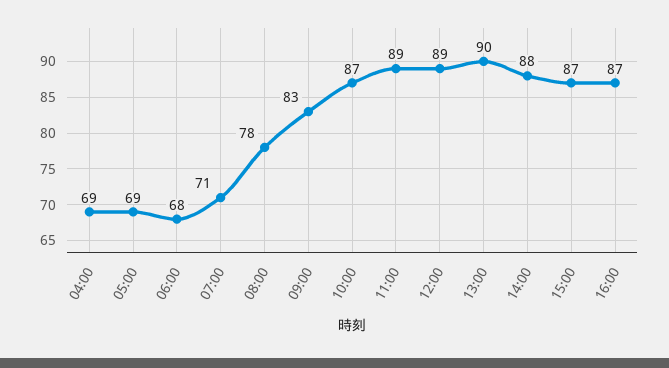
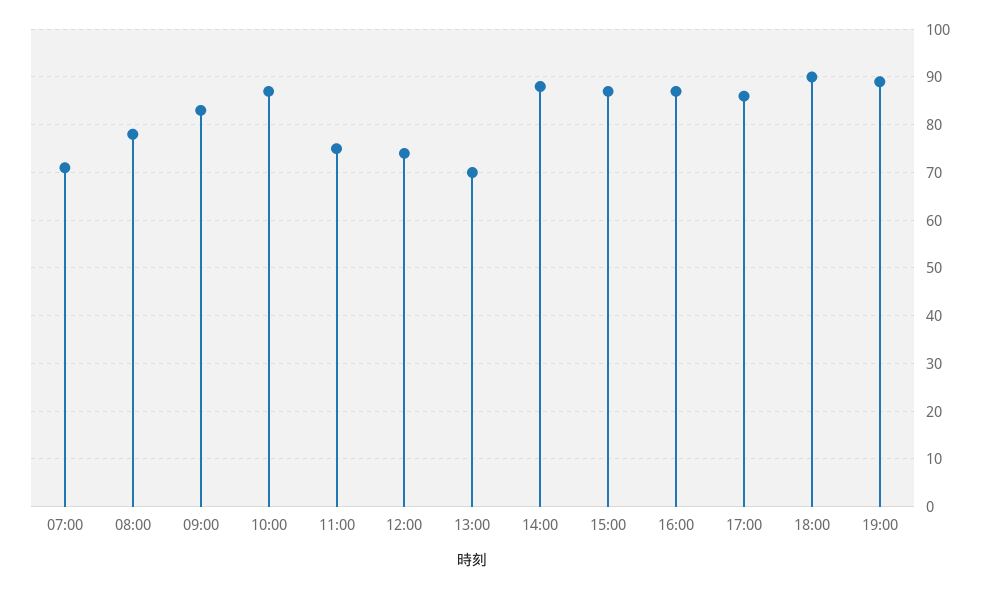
04:00: 69 -> none
05:00: 69 -> none
06:00: 68 -> none
11:00: 89 -> 75
12:00: 89 -> 75
13:00: 90 -> 70
17:00: none -> 85
18:00: none -> 90
19:00: none -> 90

